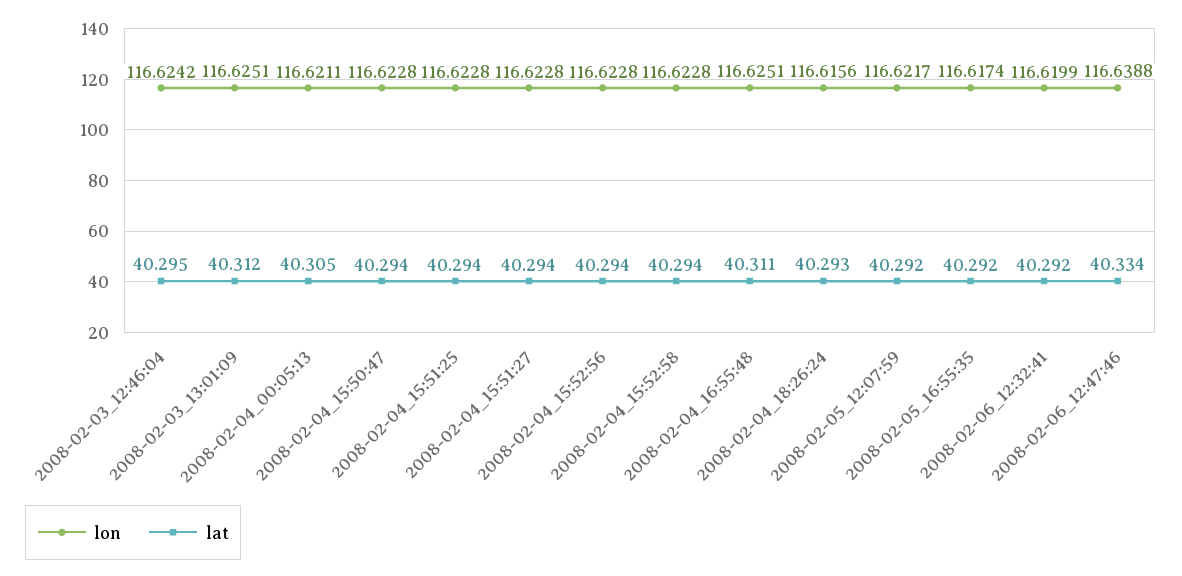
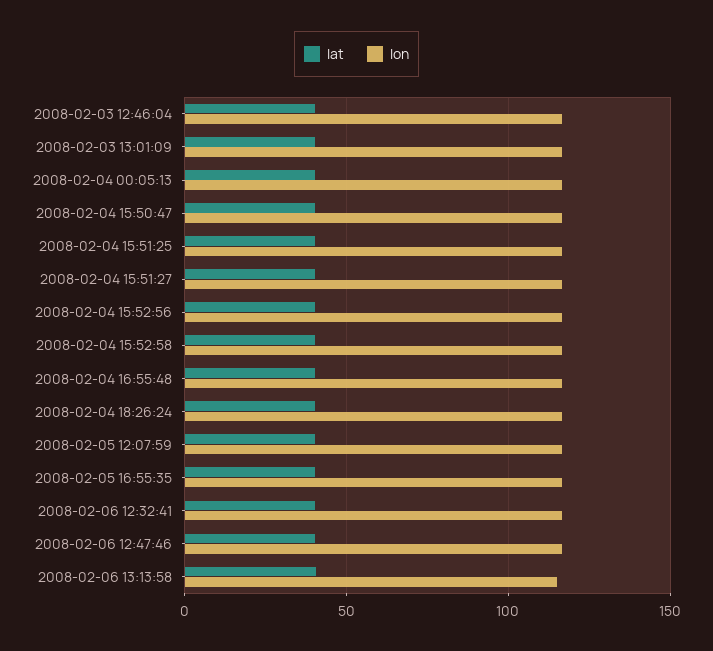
lat, 2008-02-06 13:13:58: none -> 40
lon, 2008-02-06 13:13:58: none -> 115

